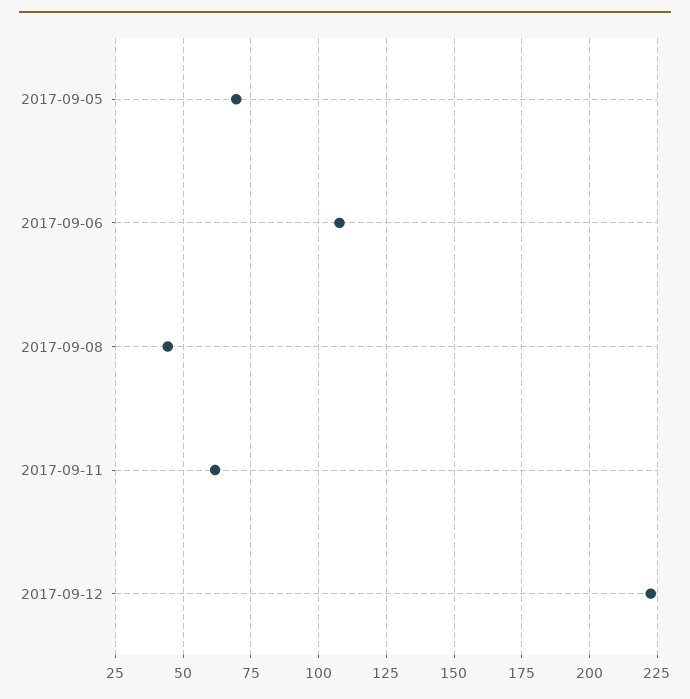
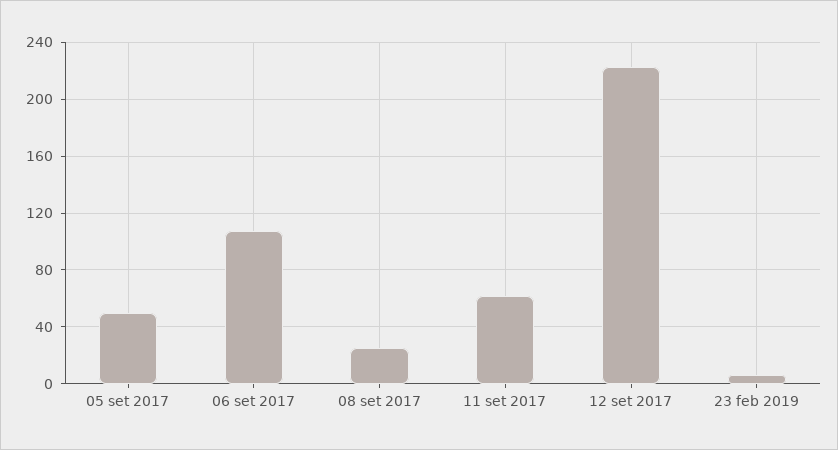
2017-09-05: 70 -> 50
2017-09-08: 45 -> 25
23 feb 2019: none -> 5

